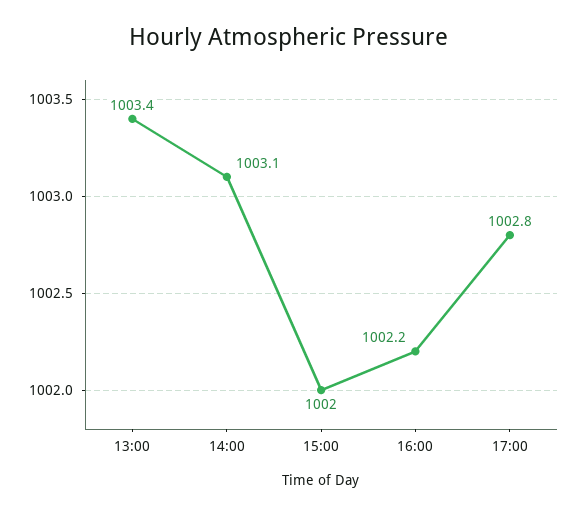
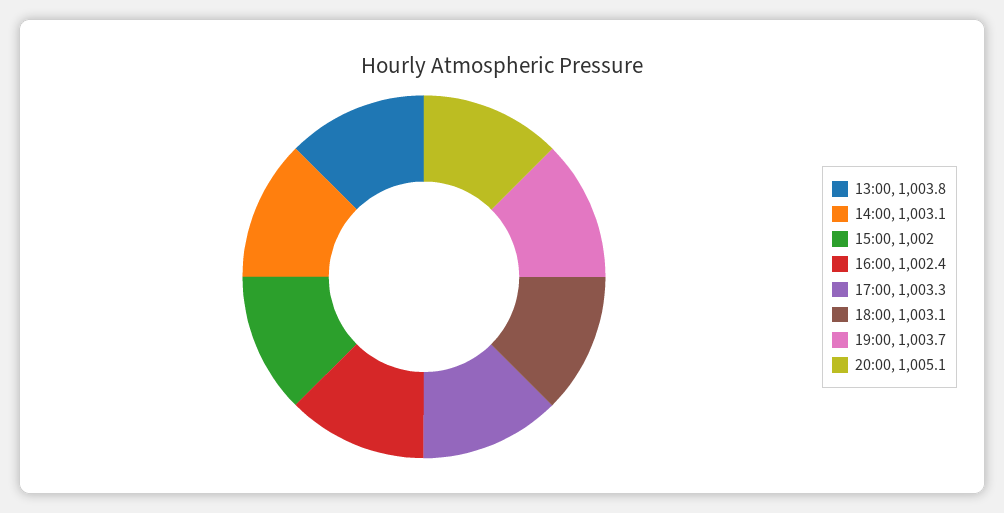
13:00: 1003.4 -> 1003.8
16:00: 1002.2 -> 1002.4
17:00: 1002.8 -> 1003.3
18:00: none -> 1003.1
19:00: none -> 1003.7
20:00: none -> 1005.1

